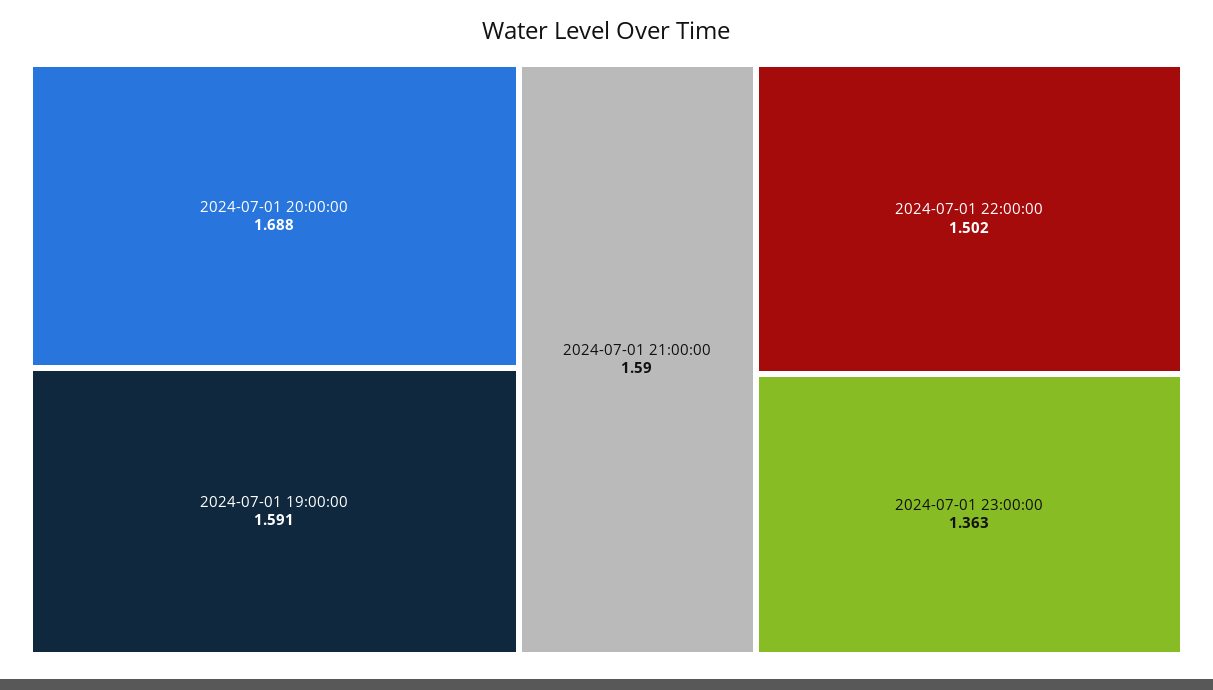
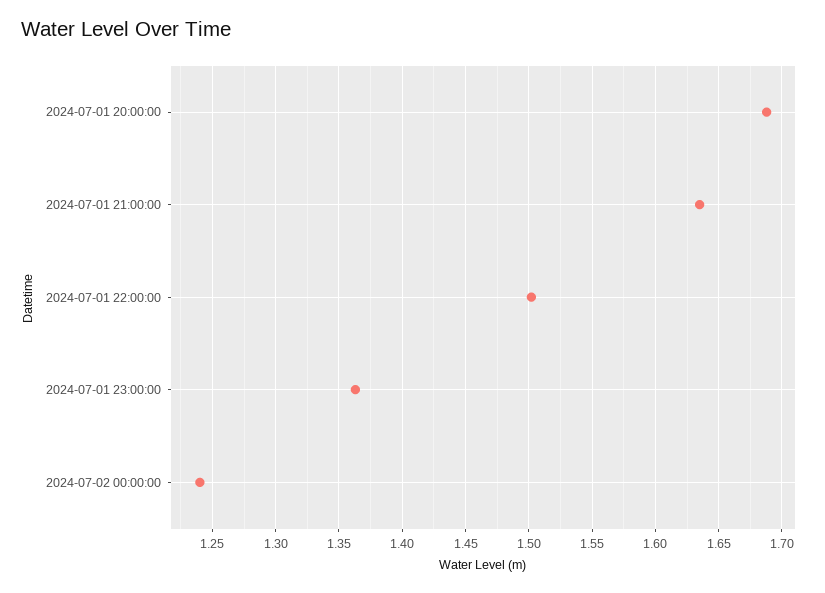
2024-07-01 19:00:00: 1.591 -> none
2024-07-01 21:00:00: 1.59 -> 1.635
2024-07-02 00:00:00: none -> 1.24

